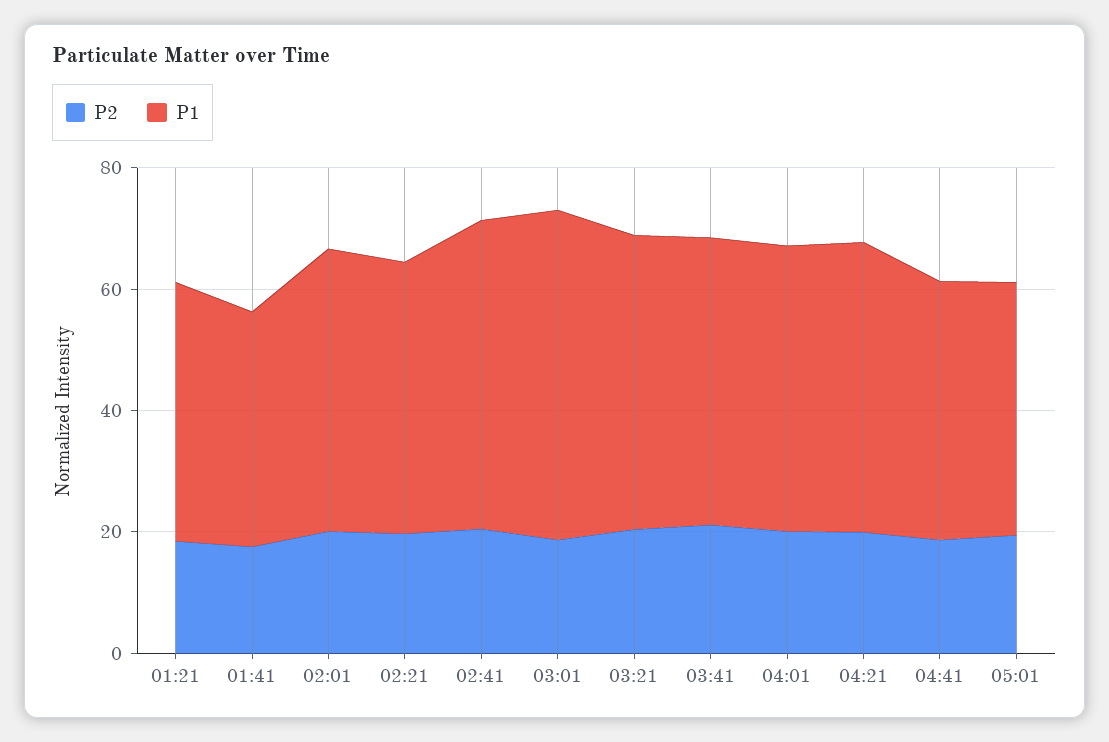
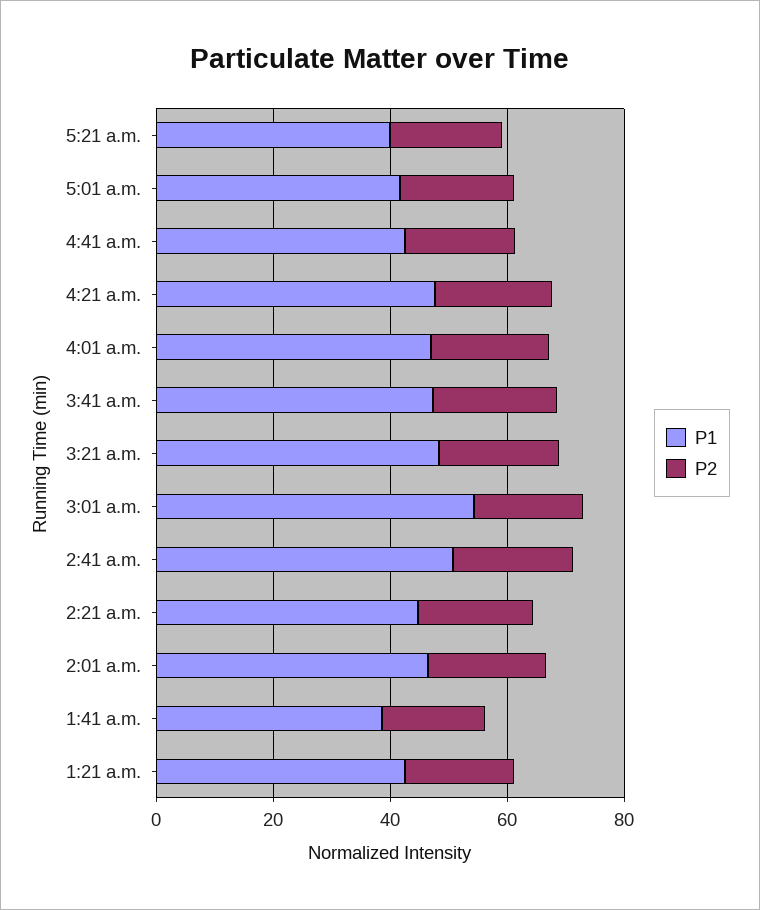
P1, 5:21 a.m.: none -> 40
P2, 5:21 a.m.: none -> 20

